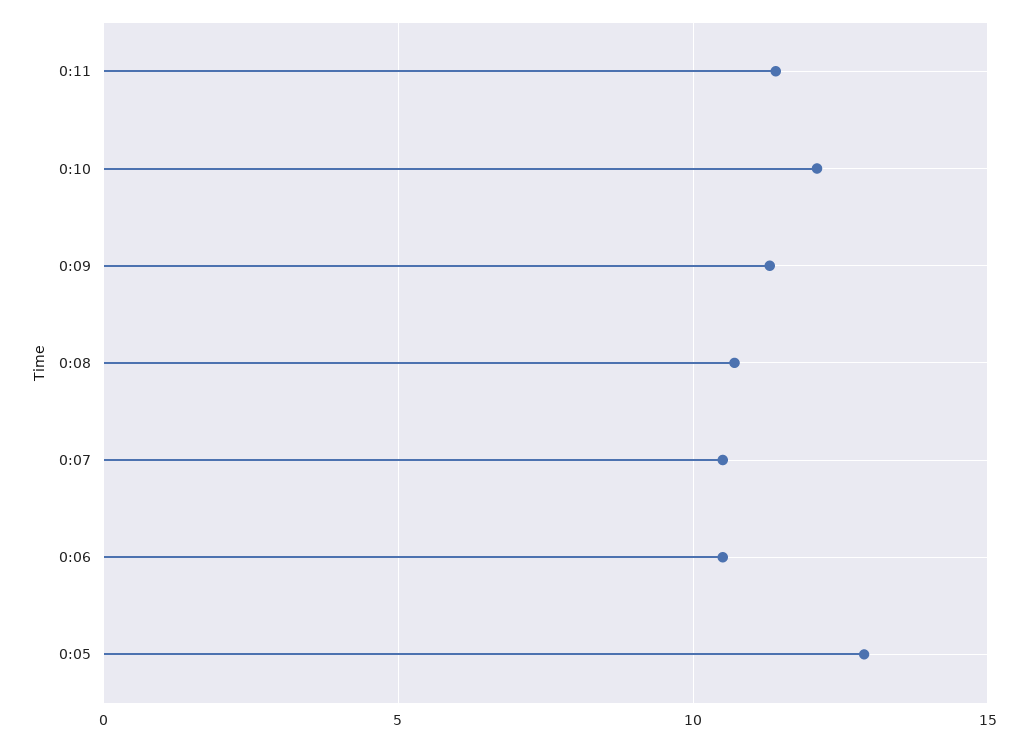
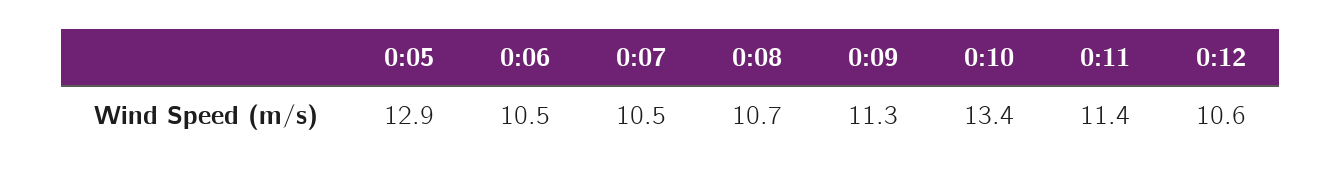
0:10: 12 -> 13.4
0:12: none -> 10.6

